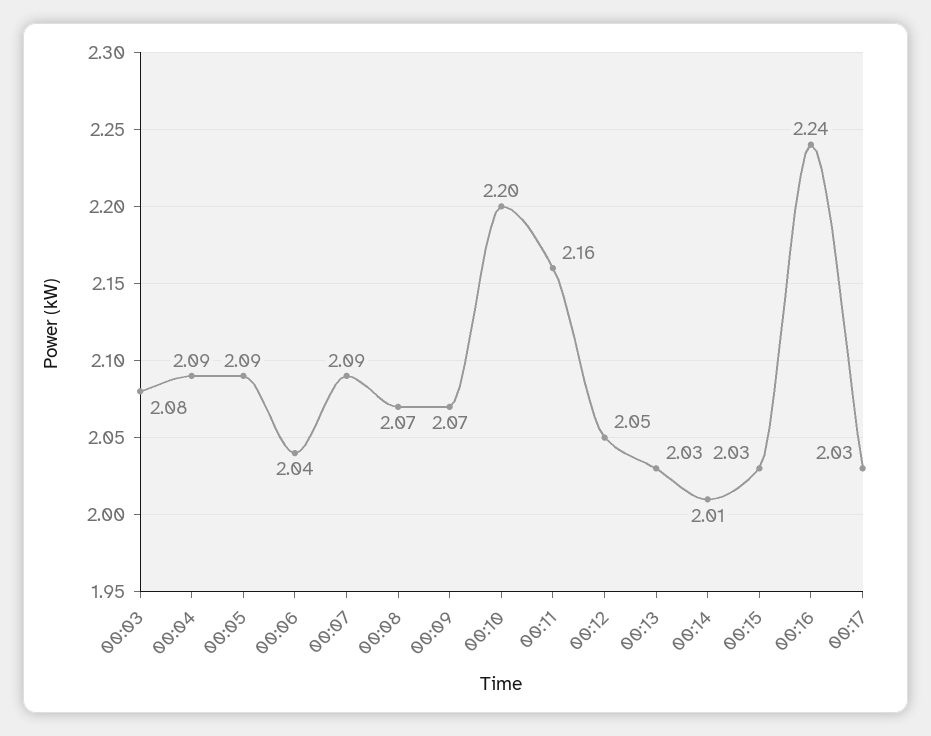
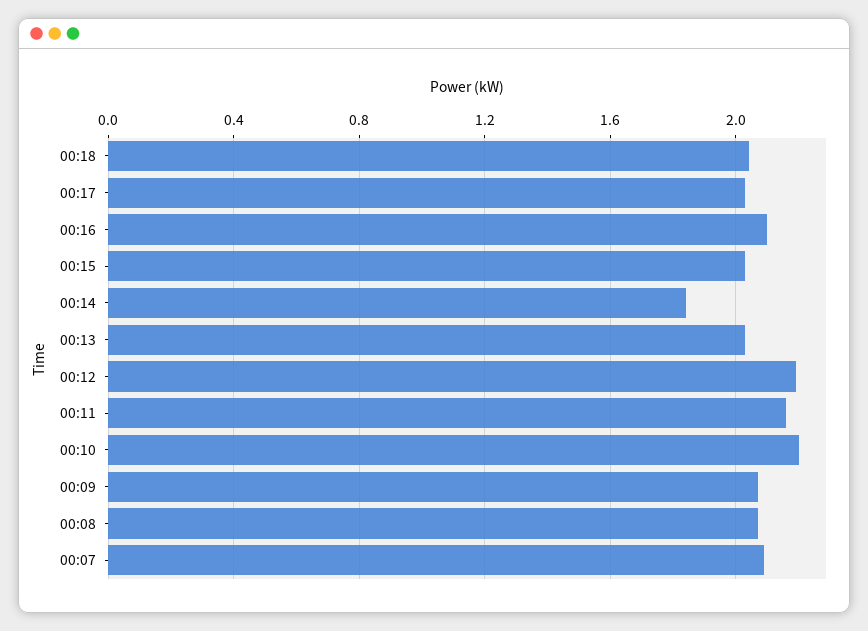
00:03: 2.08 -> none
00:04: 2.09 -> none
00:05: 2.09 -> none
00:06: 2.04 -> none
00:12: 2.05 -> 2.2
00:14: 2.01 -> 1.85
00:16: 2.24 -> 2.1
00:18: none -> 2.05

